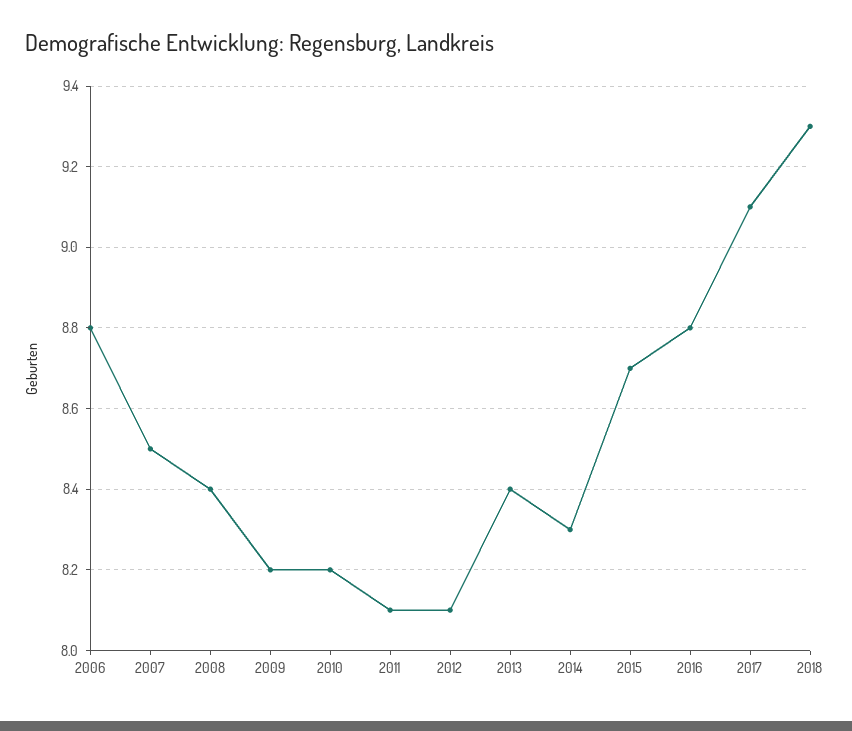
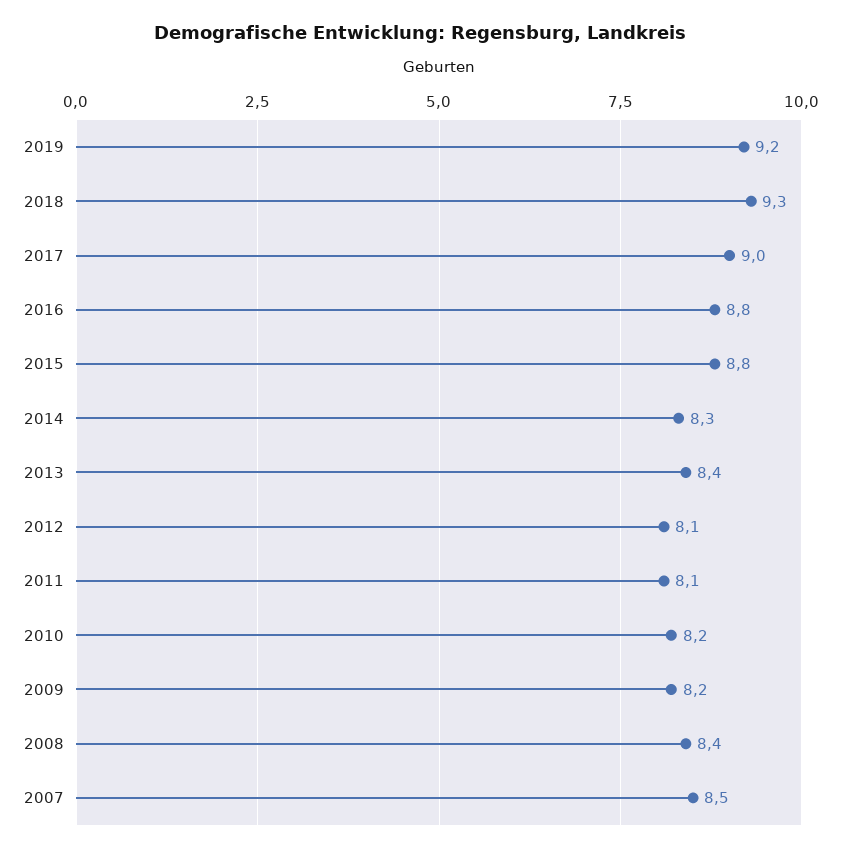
2006: 8.8 -> none
2015: 8.7 -> 8.8
2017: 9.1 -> 9
2019: none -> 9.2

